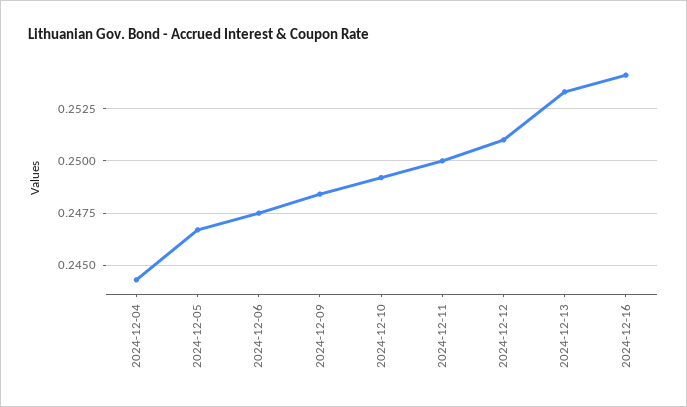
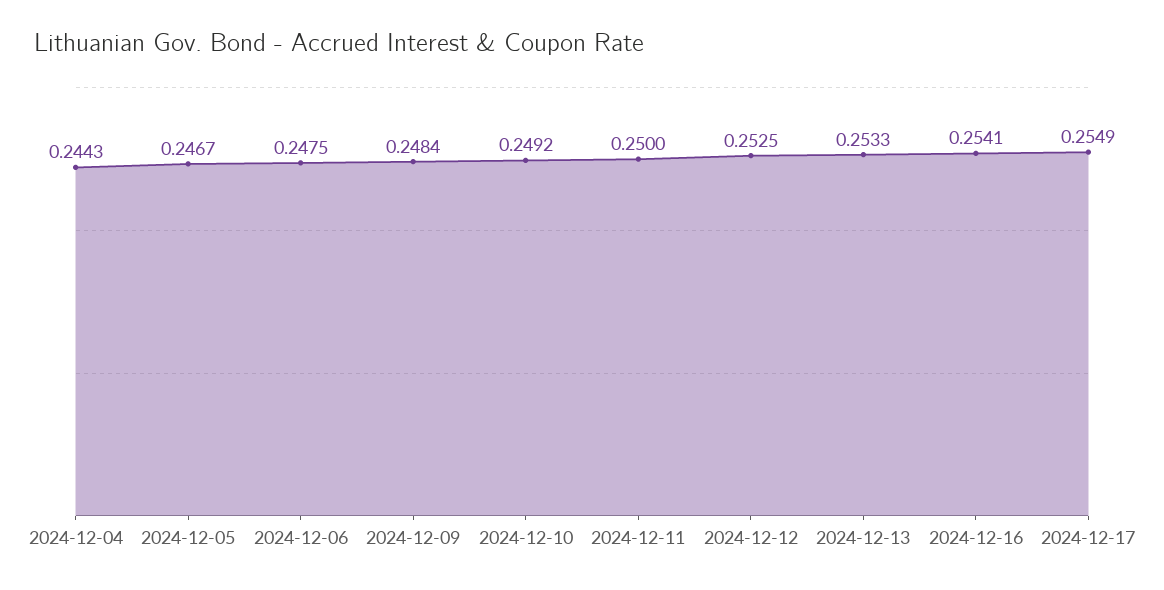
2024-12-12: 0.251 -> 0.2525
2024-12-17: none -> 0.2549

